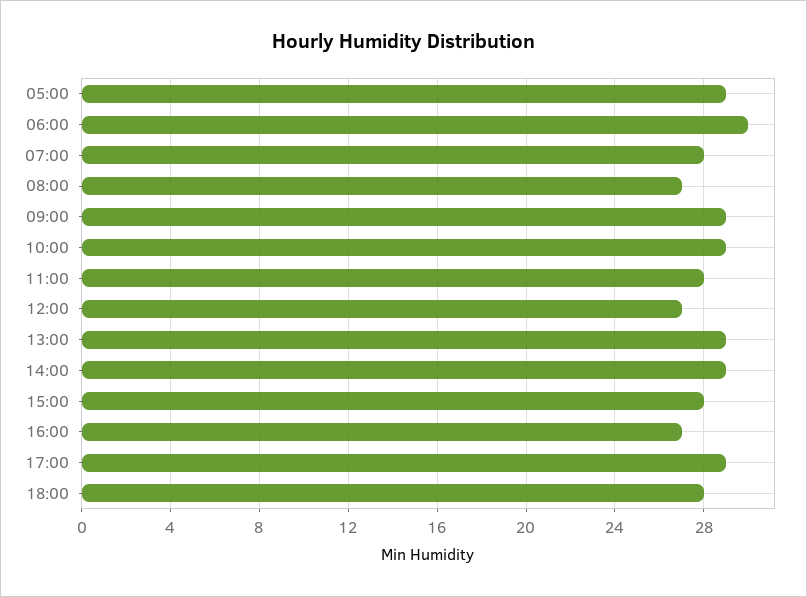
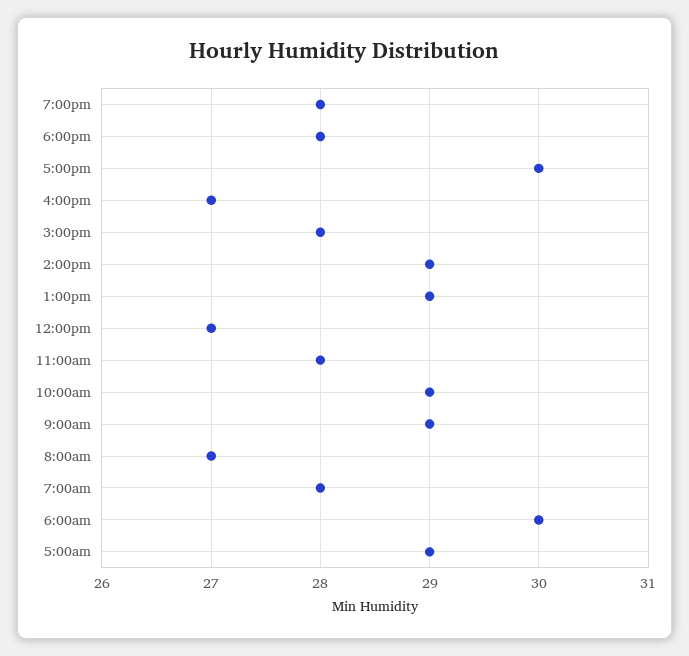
17:00: 29 -> 30
7:00pm: none -> 28

